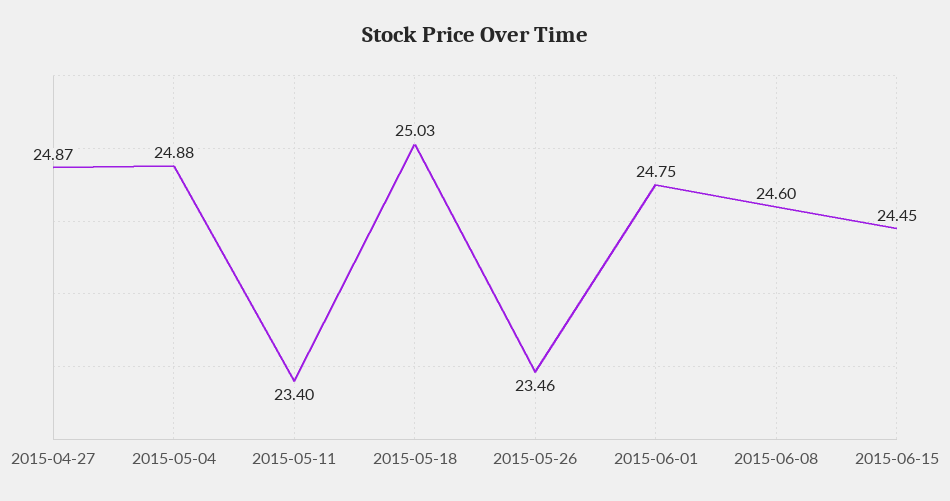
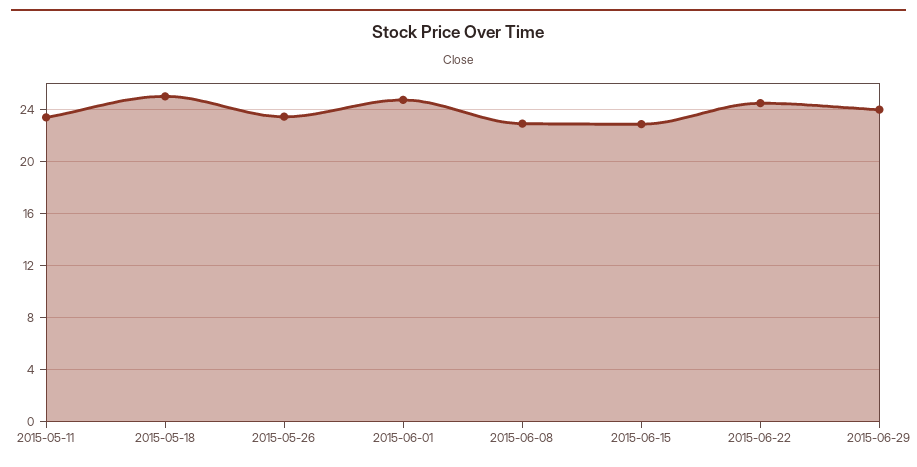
2015-04-27: 24.87 -> none
2015-05-04: 24.88 -> none
2015-06-08: 24.6 -> 23
2015-06-15: 24.45 -> 23
2015-06-22: none -> 24.5
2015-06-29: none -> 24

